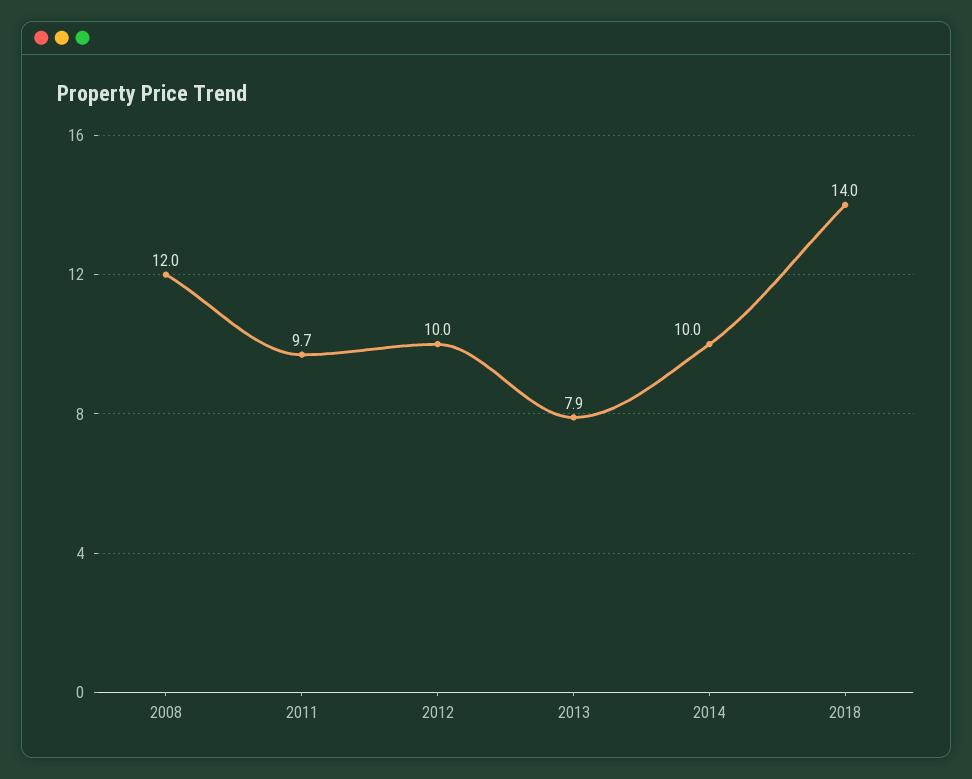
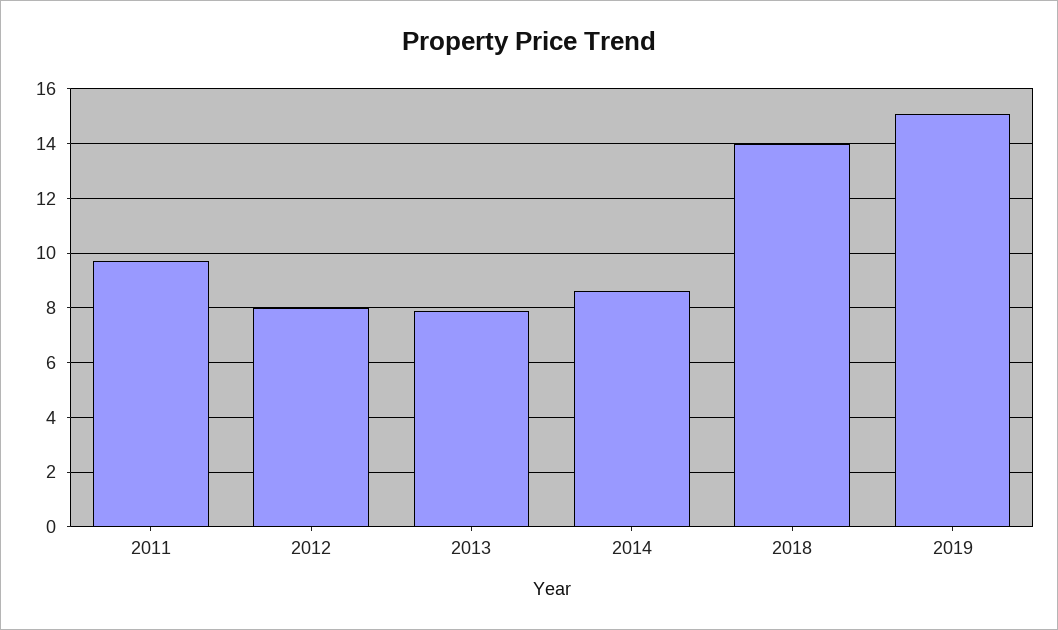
2008: 12 -> none
2012: 10 -> 8
2014: 10 -> 8.5
2019: none -> 15

